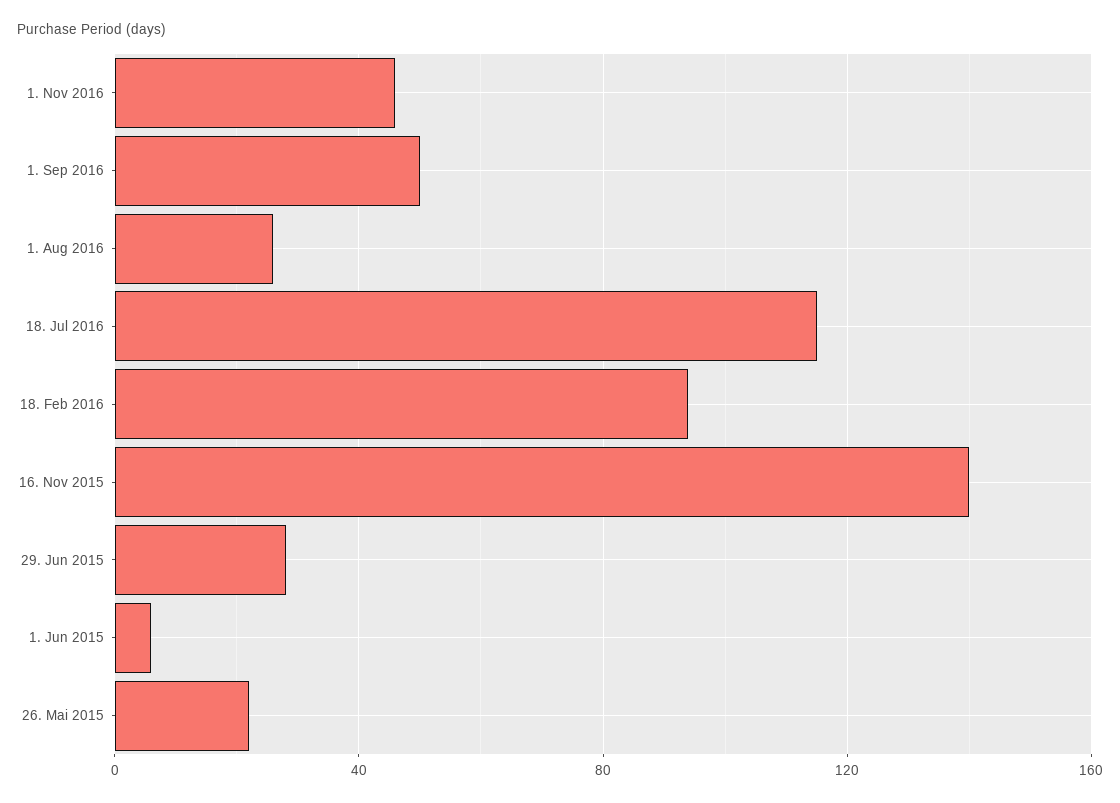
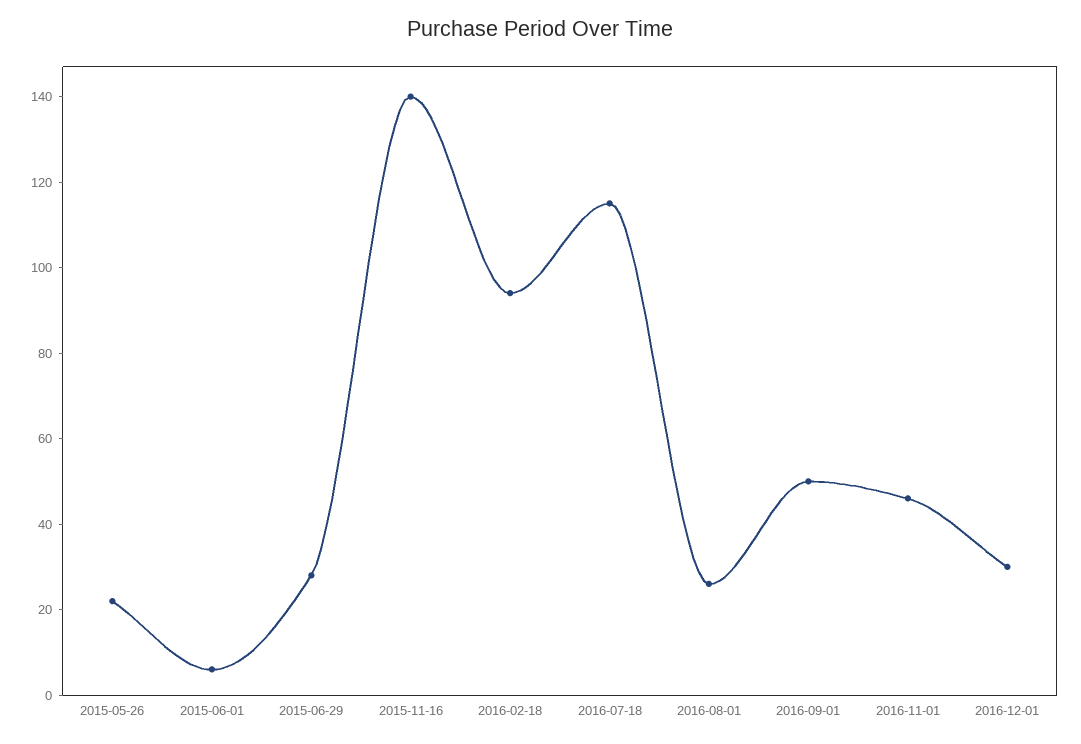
2016-12-01: none -> 30

